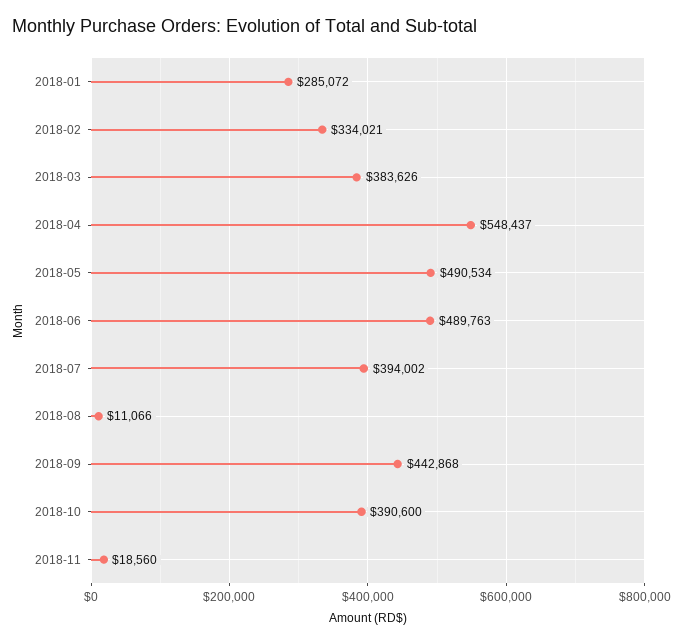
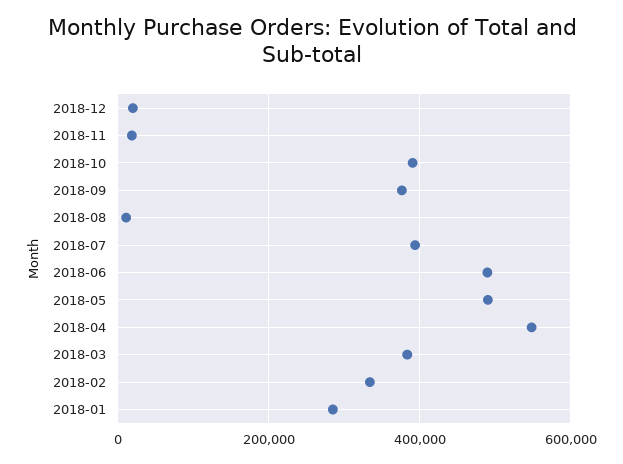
2018-09: 442868 -> 380000
2018-12: none -> 20000

